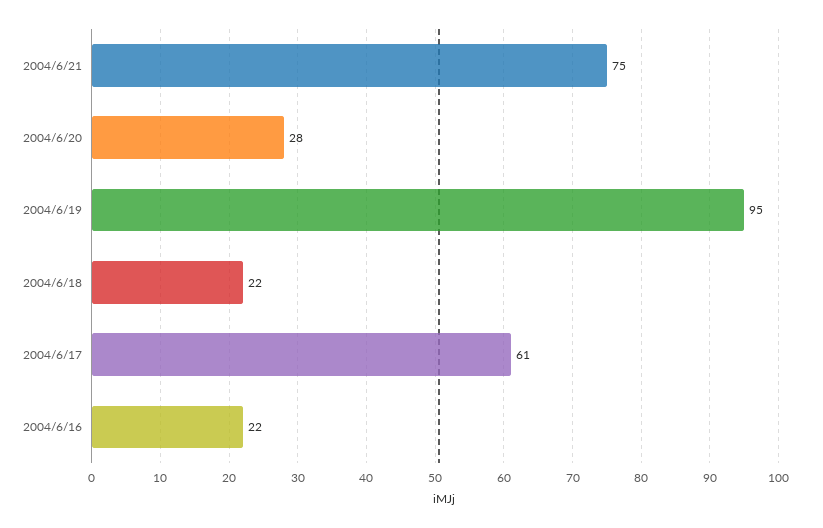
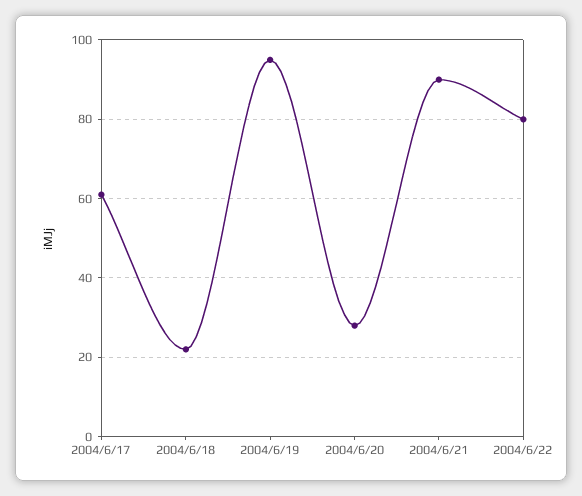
2004/6/21: 75 -> 90
2004/6/16: 22 -> none
2004/6/22: none -> 80

